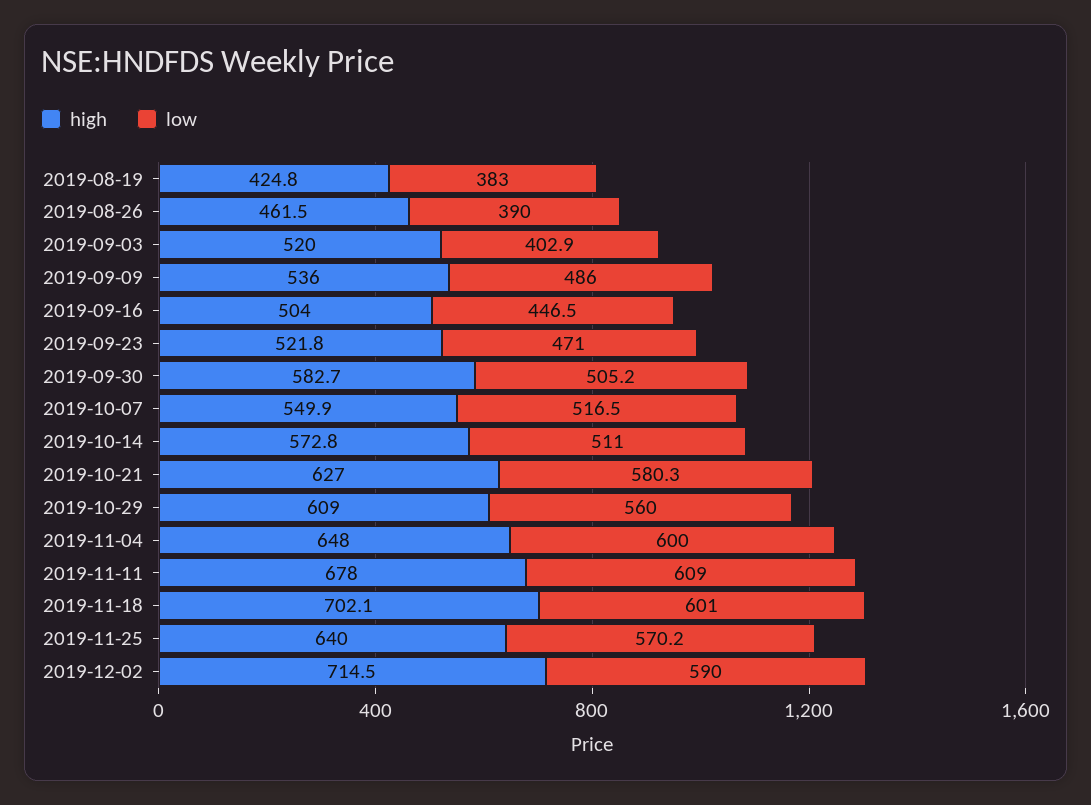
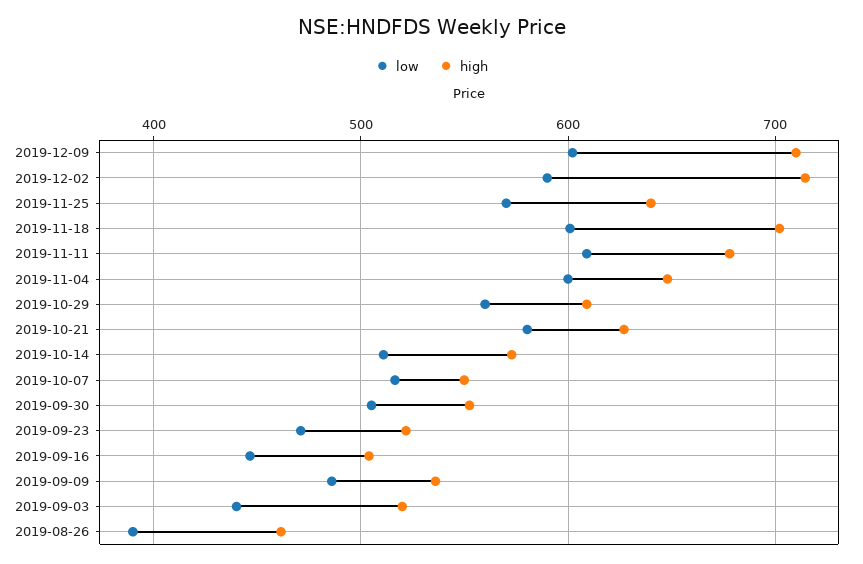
high, 2019-08-19: 424.8 -> none
low, 2019-08-19: 383 -> none
low, 2019-09-03: 402.9 -> 440
high, 2019-09-30: 582.7 -> 550
low, 2019-12-09: none -> 600
high, 2019-12-09: none -> 710

